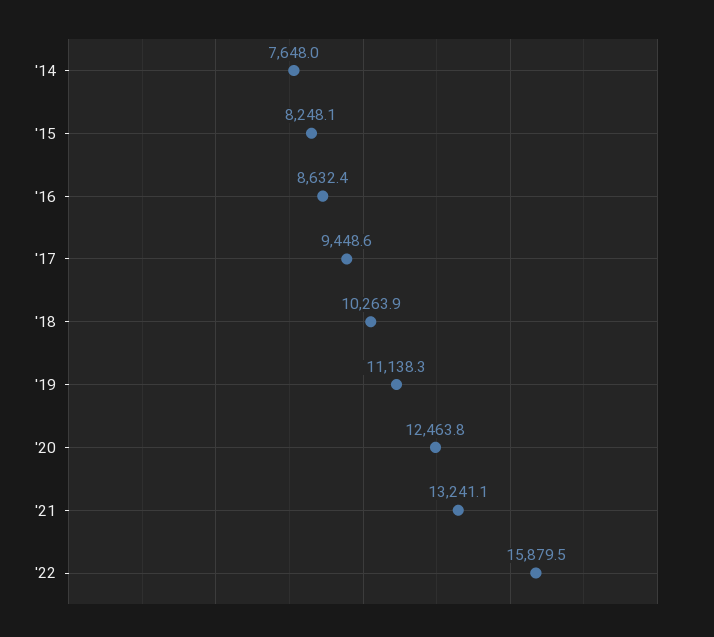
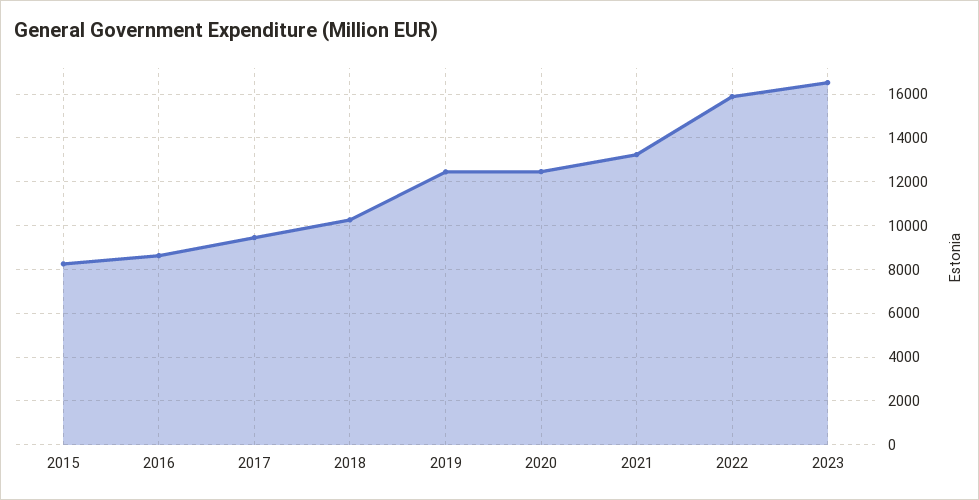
'14: 7648 -> none
'19: 11138.3 -> 12500
2023: none -> 16500

